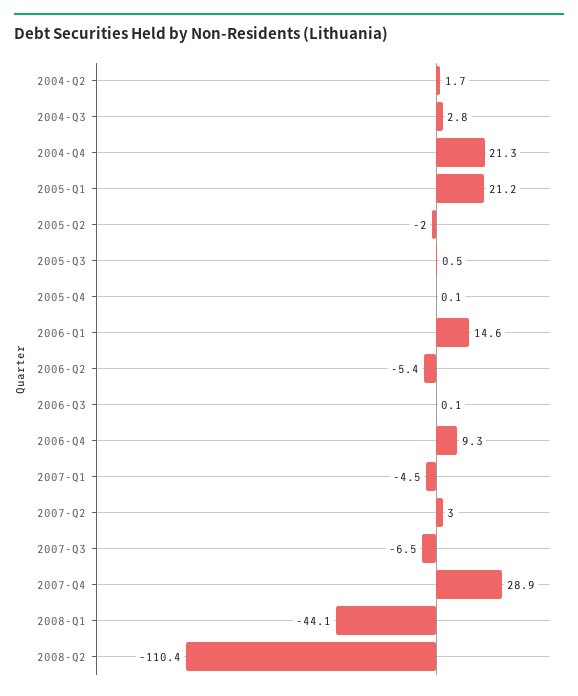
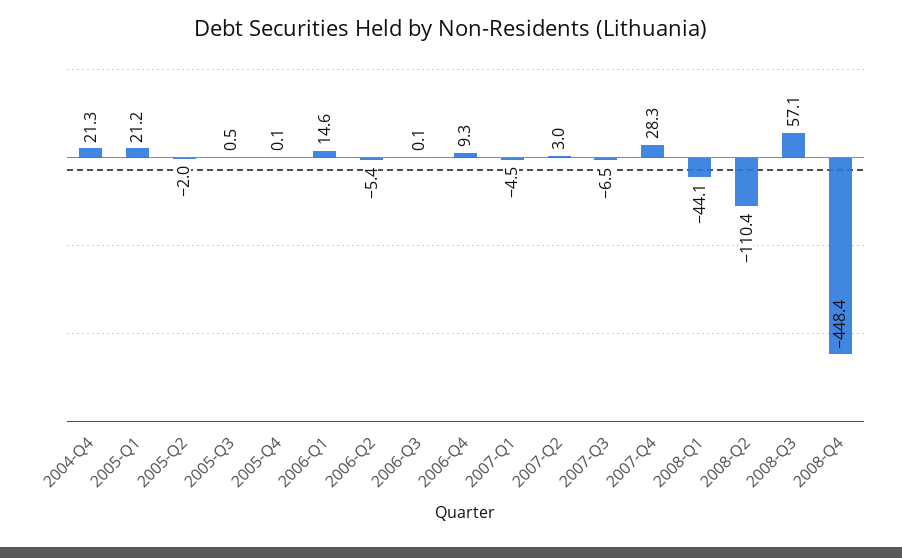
2004-Q2: 1.7 -> none
2004-Q3: 2.8 -> none
2007-Q4: 28.9 -> 28.3
2008-Q3: none -> 57.1
2008-Q4: none -> -448.4

